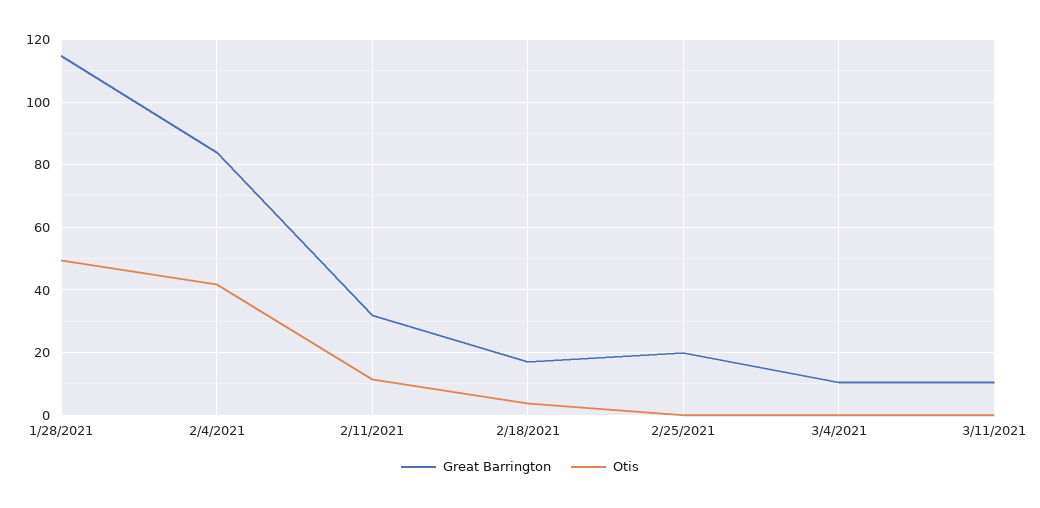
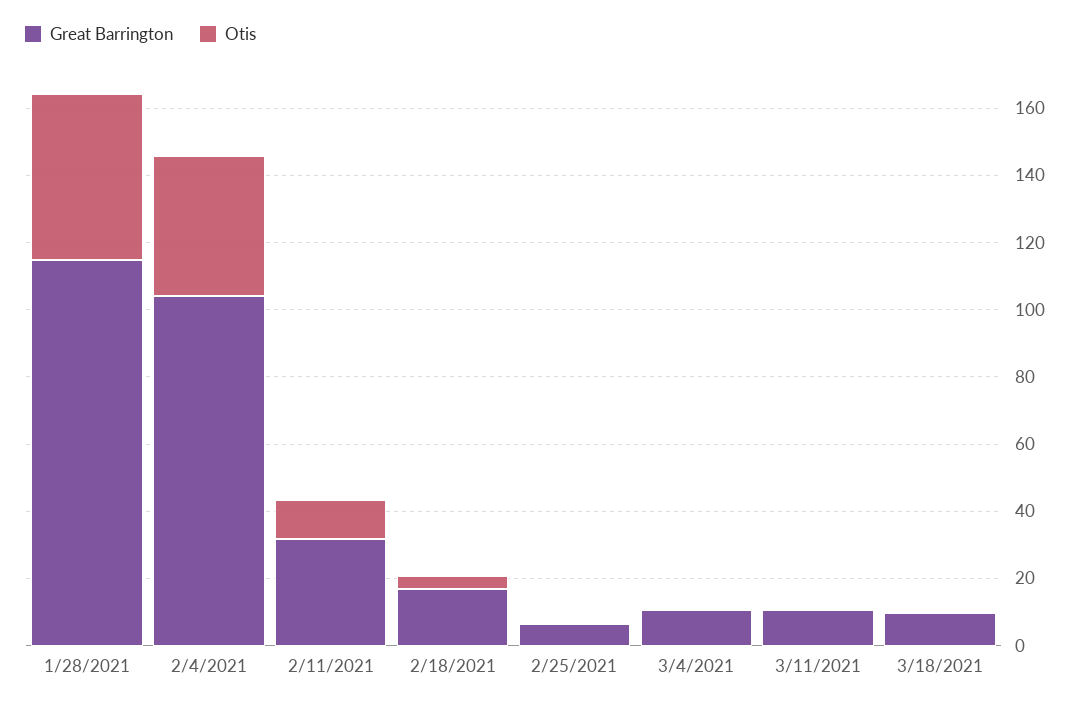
Great Barrington, 2/4/2021: 84 -> 105
Great Barrington, 2/25/2021: 20 -> 5
Great Barrington, 3/18/2021: none -> 10
Otis, 3/18/2021: none -> 0

